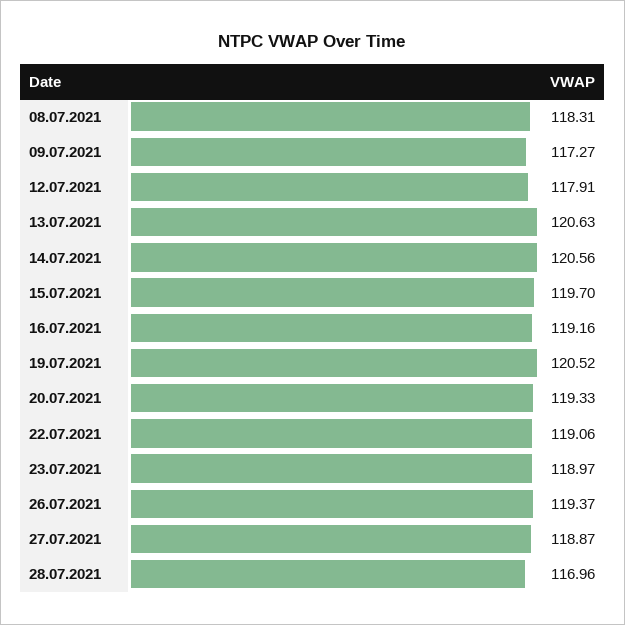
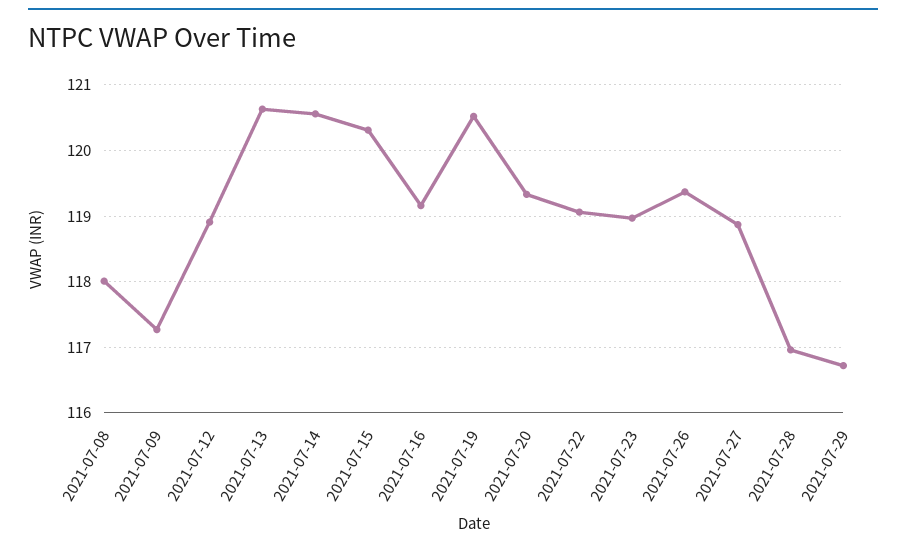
08.07.2021: 118.31 -> 118
12.07.2021: 117.91 -> 118.9
15.07.2021: 119.7 -> 120.3
2021-07-29: none -> 116.7

